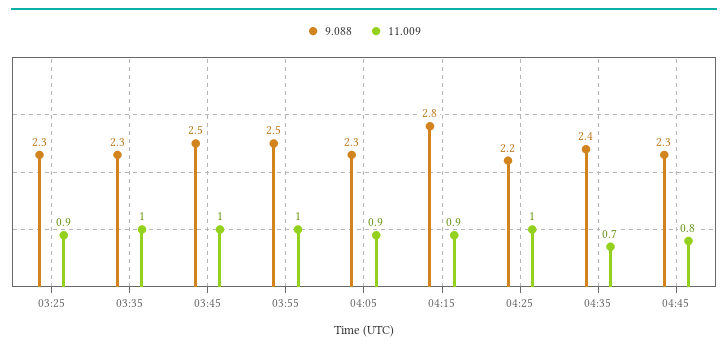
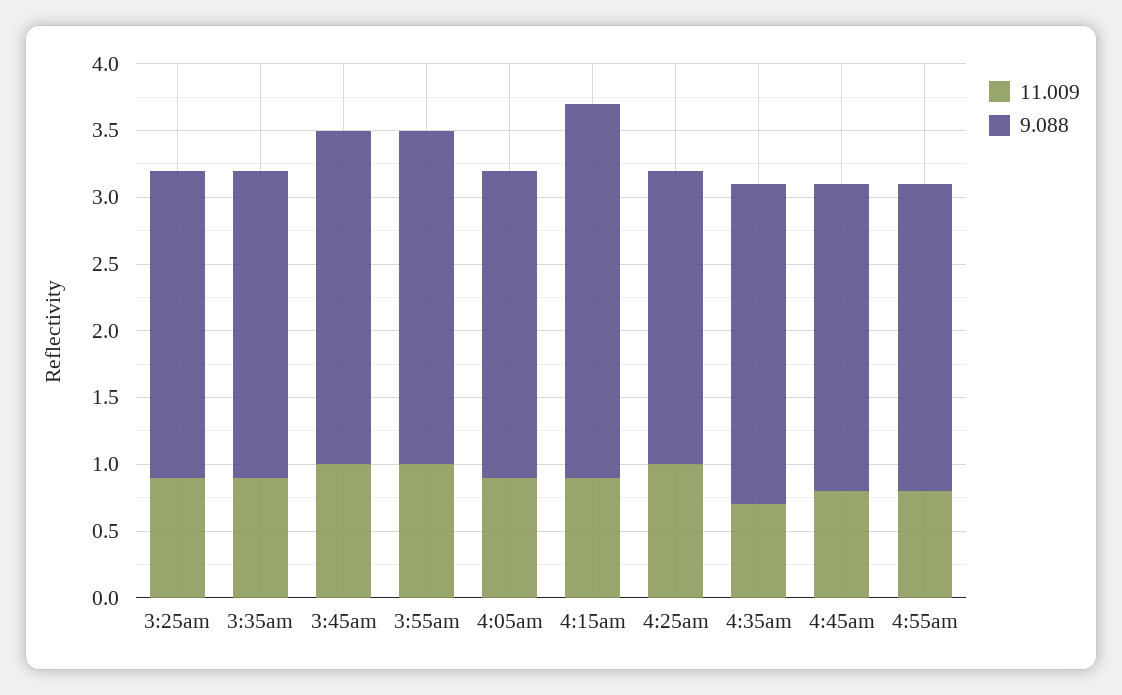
11.009, 03:35: 1 -> 0.9
11.009, 4:55am: none -> 0.8
9.088, 4:55am: none -> 2.3

